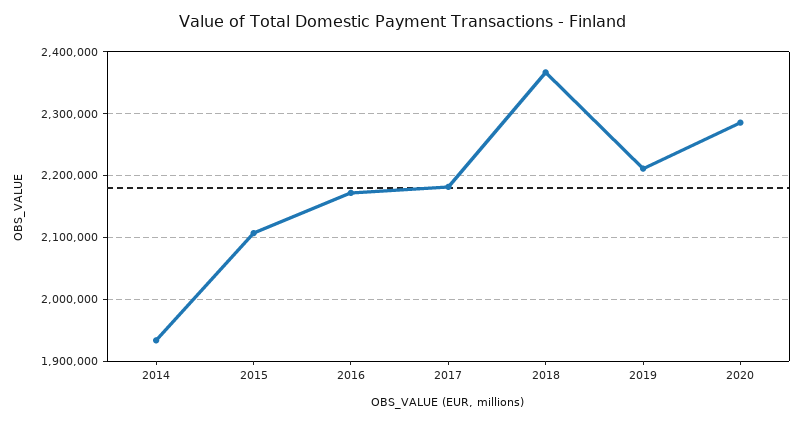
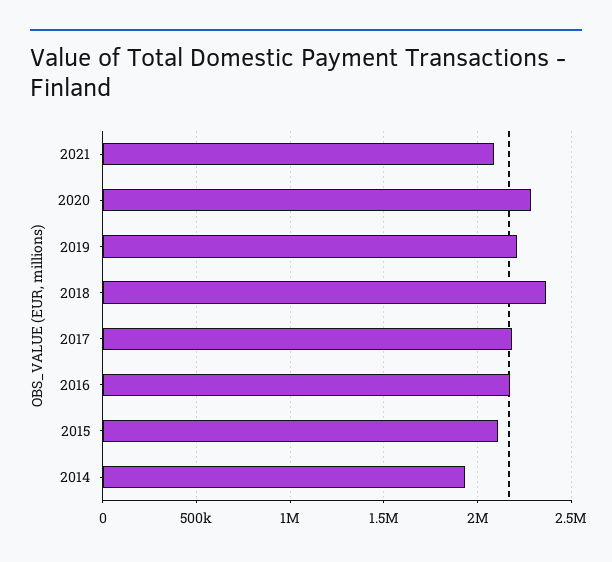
2021: none -> 2100000

